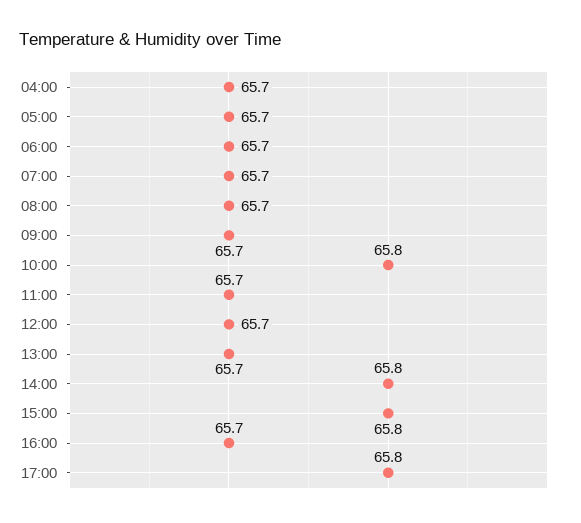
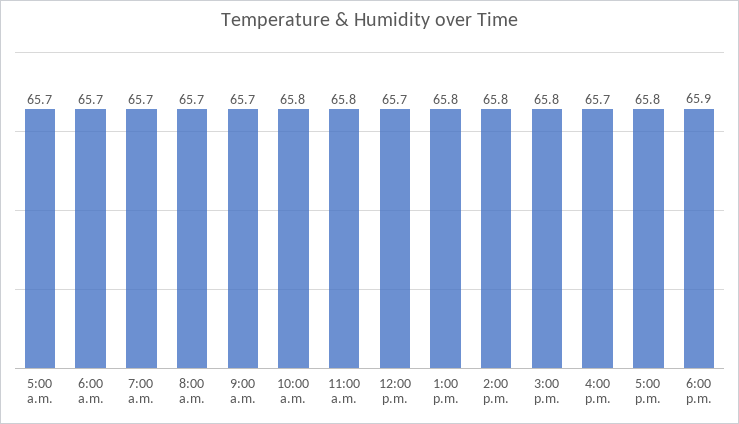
04:00: 65.7 -> none
11:00: 65.7 -> 65.8
13:00: 65.7 -> 65.8
6:00 p.m.: none -> 65.9

